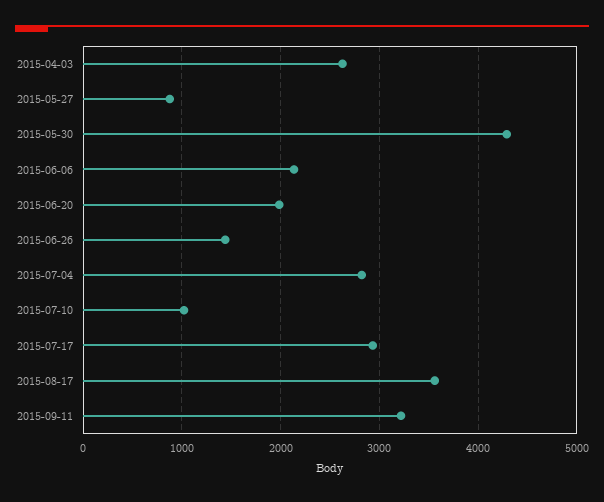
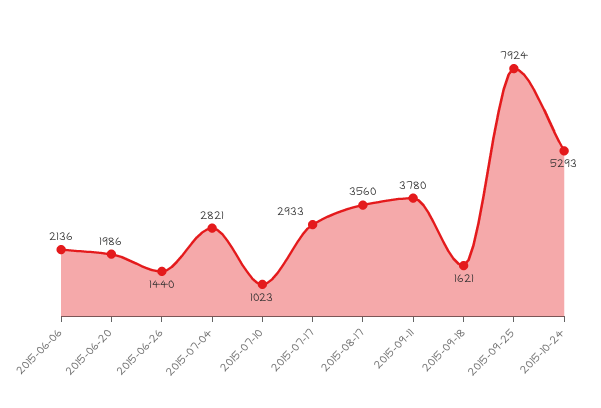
2015-04-03: 2600 -> none
2015-05-27: 900 -> none
2015-05-30: 4300 -> none
2015-09-11: 3200 -> 3780
2015-09-18: none -> 1621
2015-09-25: none -> 7924
2015-10-24: none -> 5293

